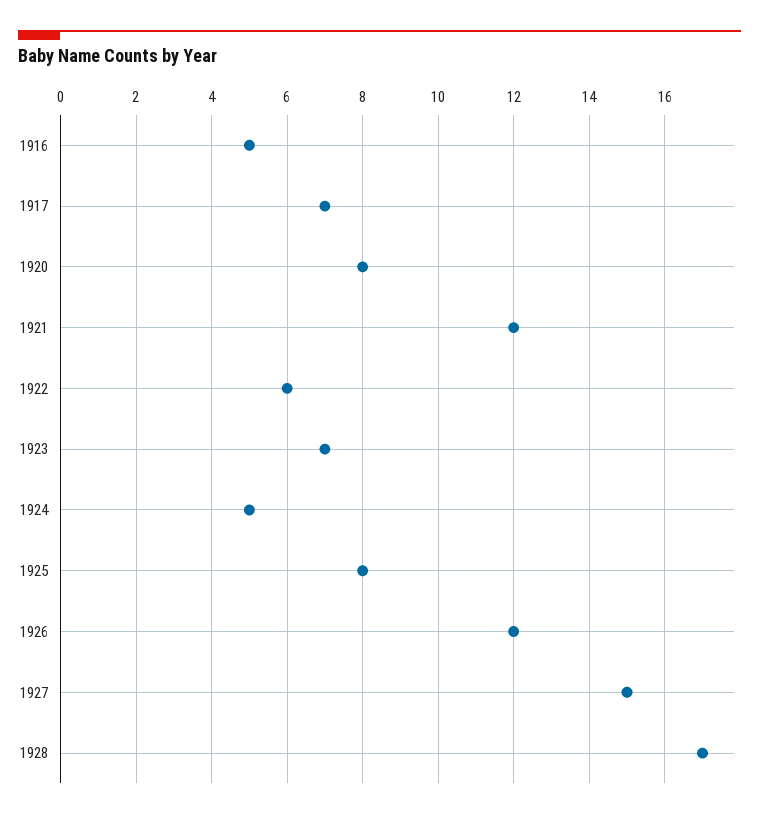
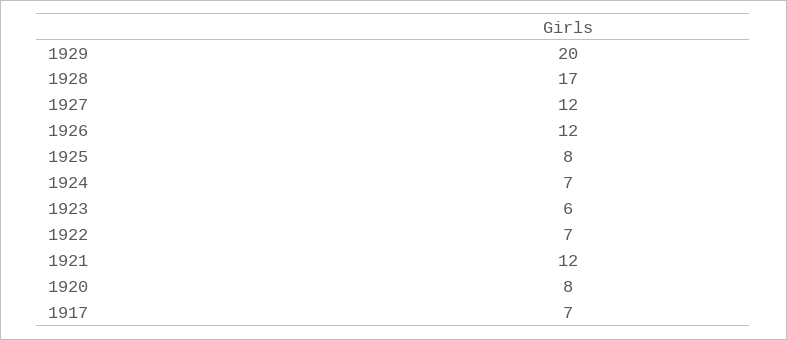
1916: 5 -> none
1922: 6 -> 7
1923: 7 -> 6
1924: 5 -> 7
1927: 15 -> 12
1929: none -> 20

